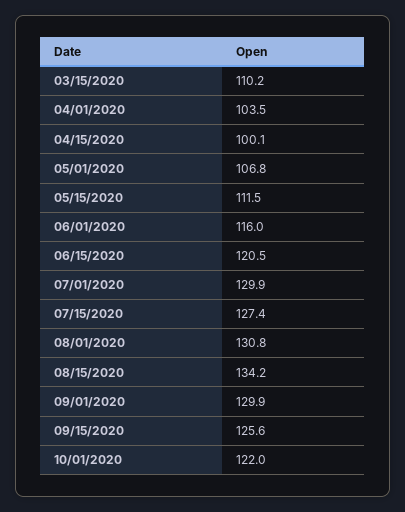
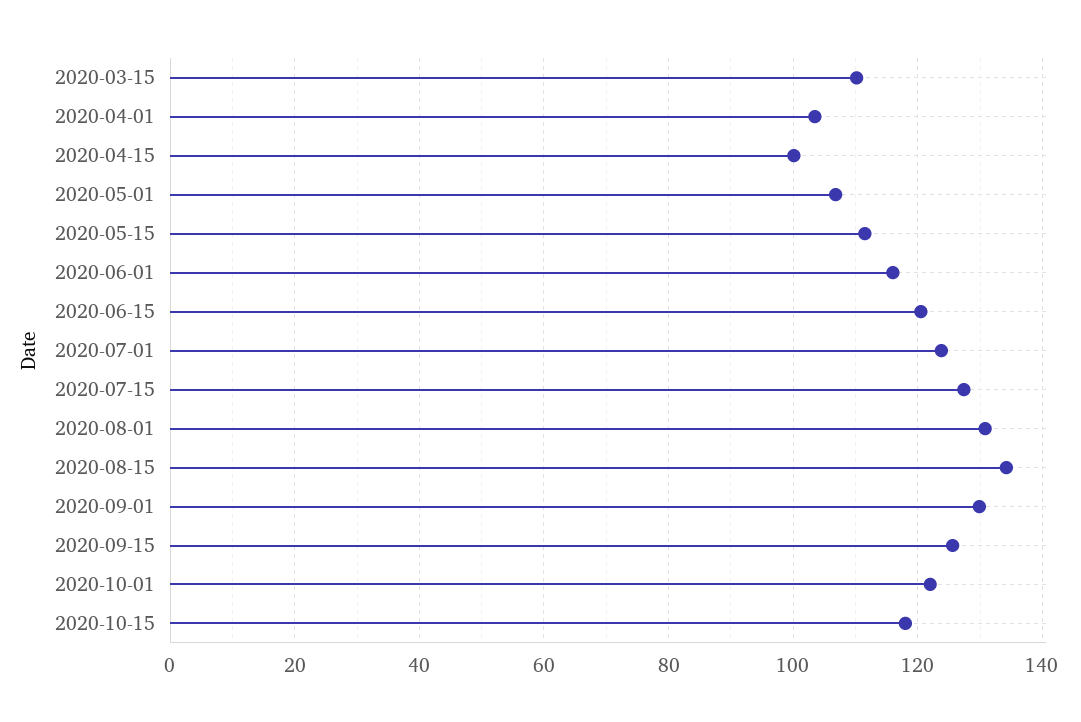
07/01/2020: 129.9 -> 124
2020-10-15: none -> 118

